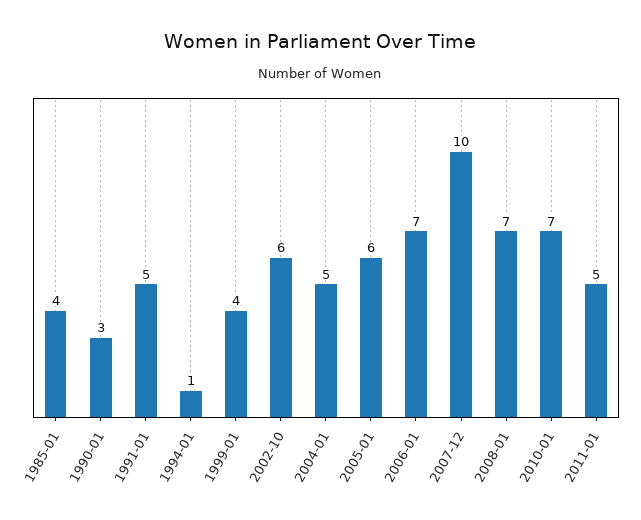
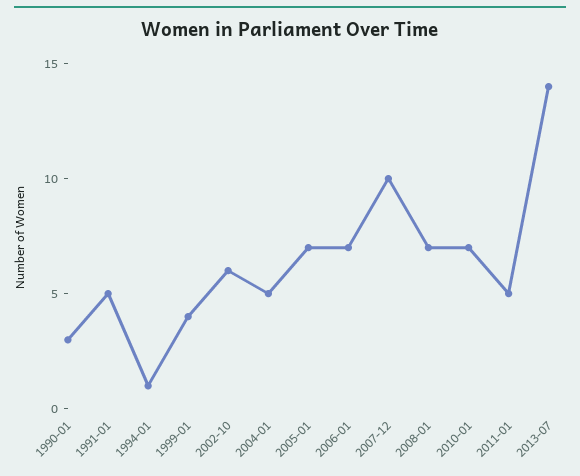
1985-01: 4 -> none
2005-01: 6 -> 7
2013-07: none -> 14

